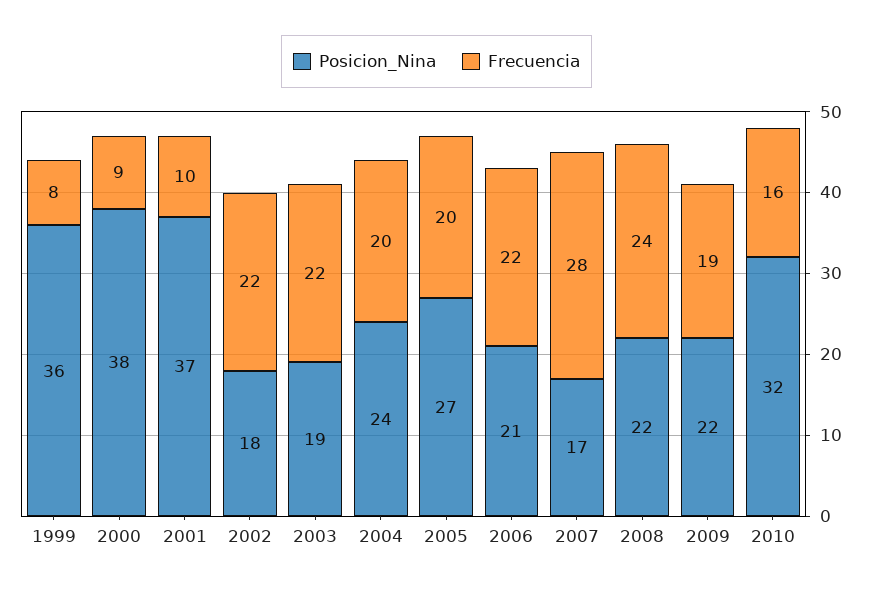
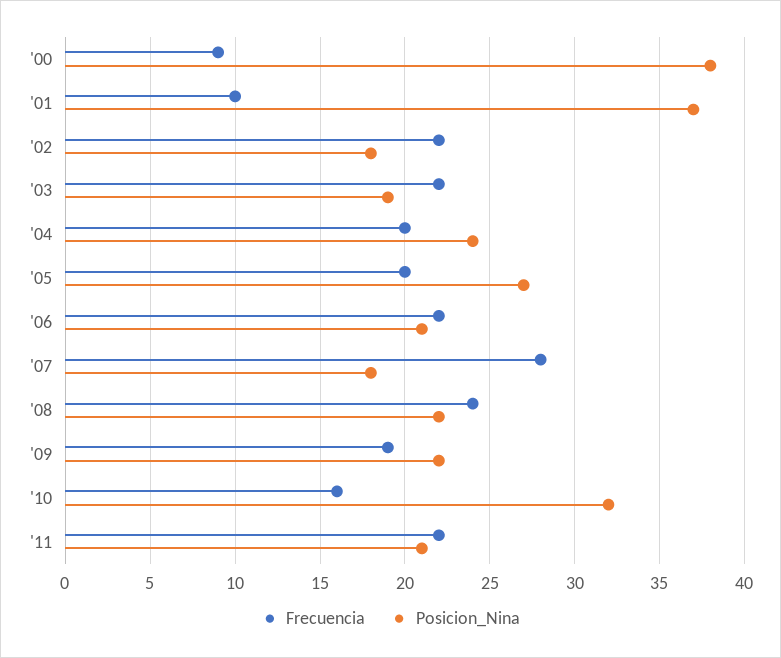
Posicion_Nina, 1999: 36 -> none
Frecuencia, 1999: 8 -> none
Posicion_Nina, 2007: 17 -> 18
Frecuencia, '11: none -> 22
Posicion_Nina, '11: none -> 21

